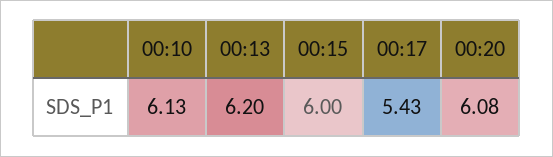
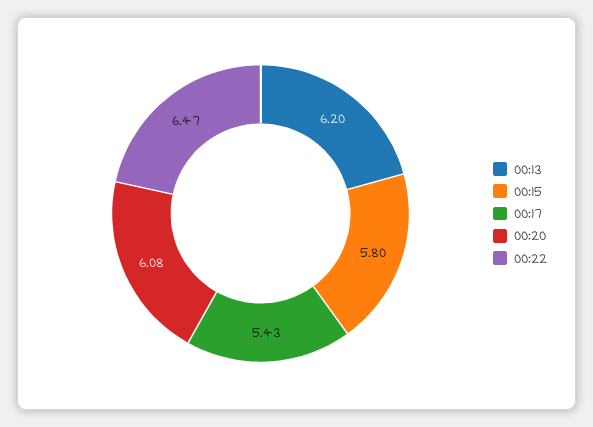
00:10: 6.13 -> none
00:15: 6 -> 5.8
00:22: none -> 6.47

